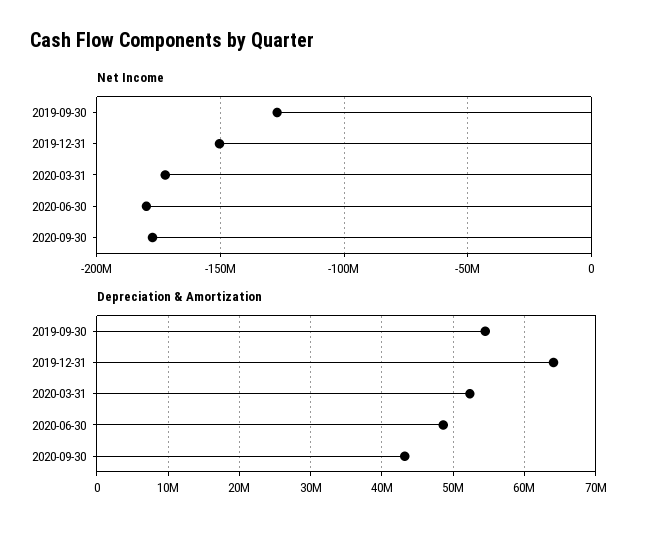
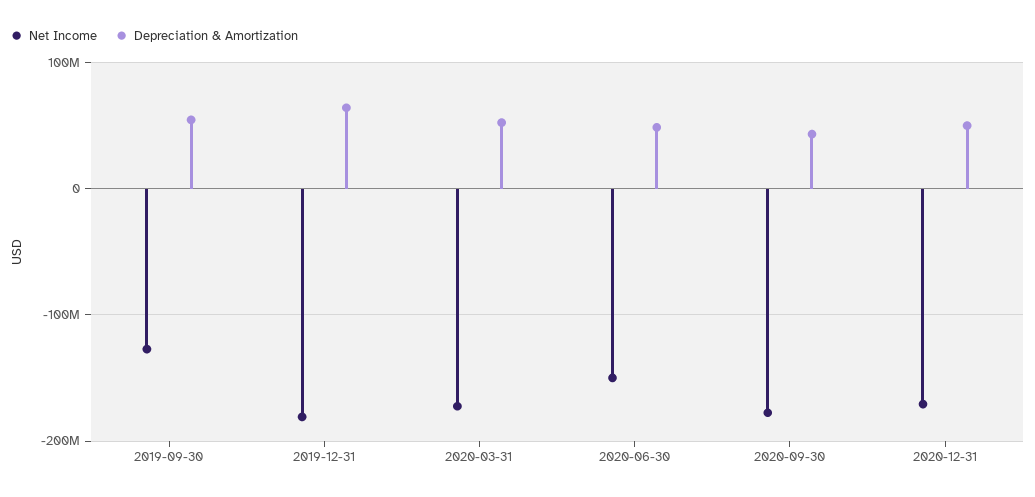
Net Income, 2019-12-31: -150000000 -> -180000000
Net Income, 2020-06-30: -180000000 -> -150000000
Net Income, 2020-12-31: none -> -170000000
Depreciation & Amortization, 2020-12-31: none -> 50000000

